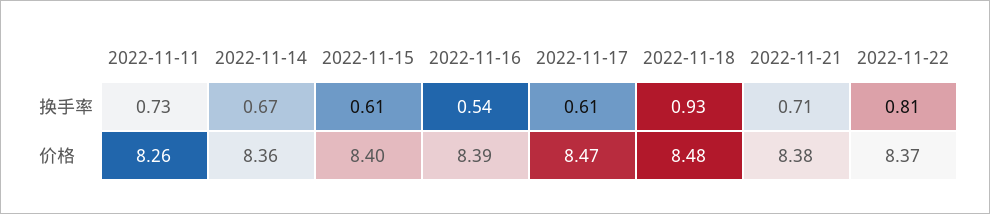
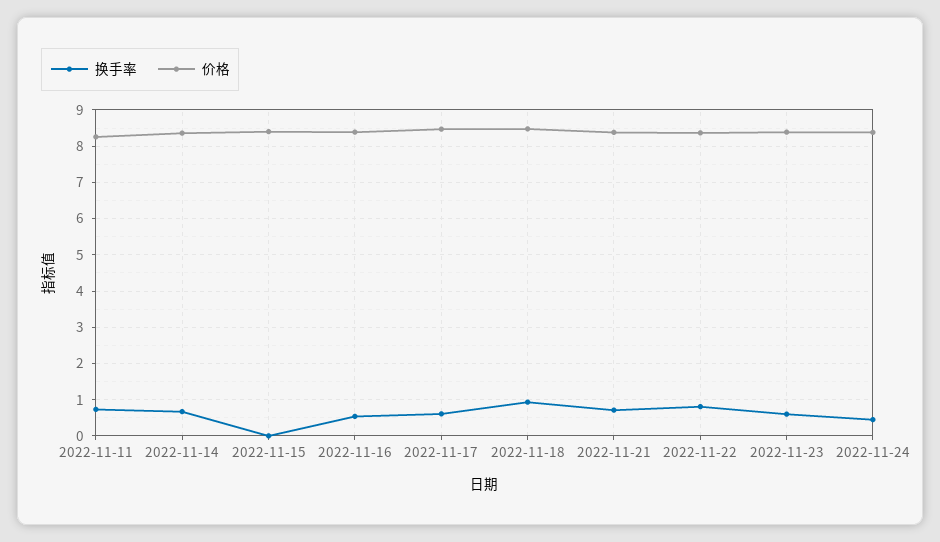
换手率, 2022-11-15: 0.61 -> 0
换手率, 2022-11-23: none -> 0.6
价格, 2022-11-23: none -> 8.4
换手率, 2022-11-24: none -> 0.4
价格, 2022-11-24: none -> 8.4

